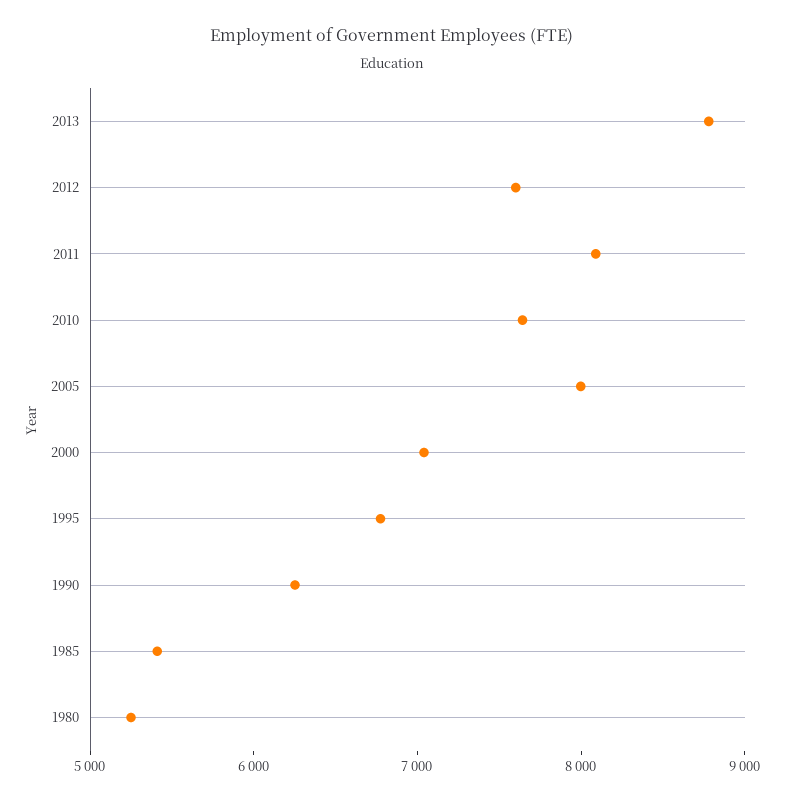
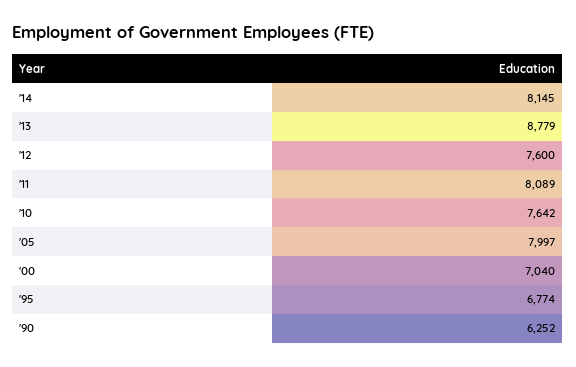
1985: 5400 -> none
1980: 5200 -> none
'14: none -> 8145

